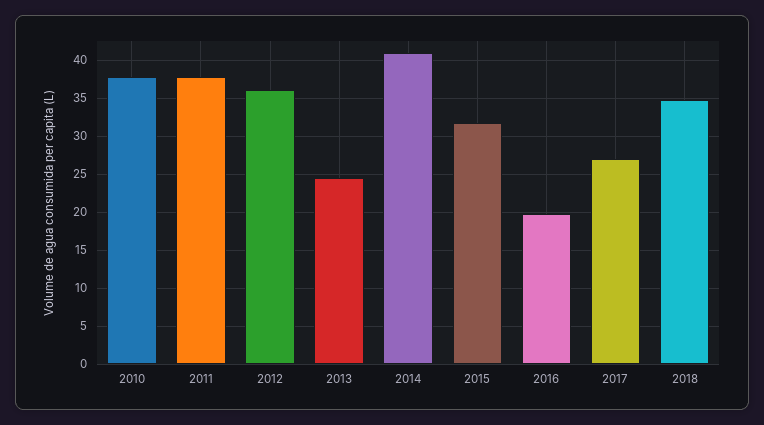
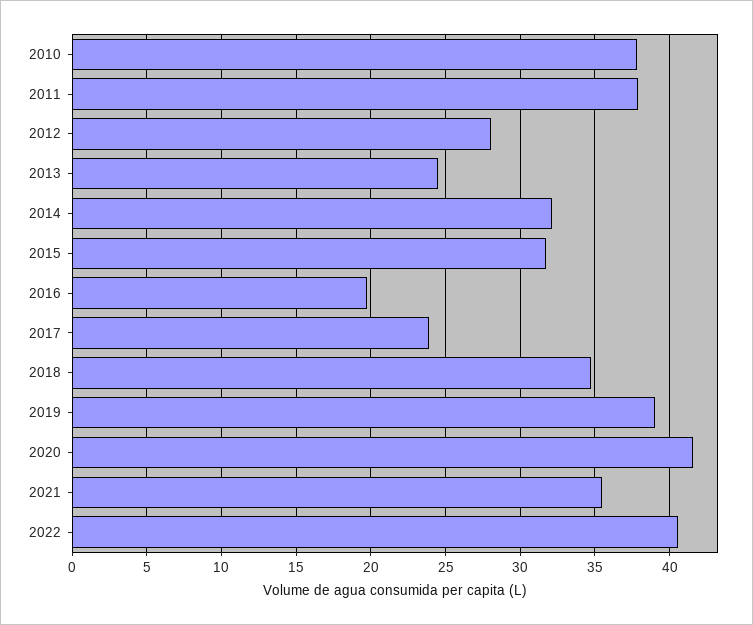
2012: 36 -> 28
2014: 41 -> 32
2017: 27 -> 24
2019: none -> 39
2020: none -> 41.5
2021: none -> 35.5
2022: none -> 40.5

